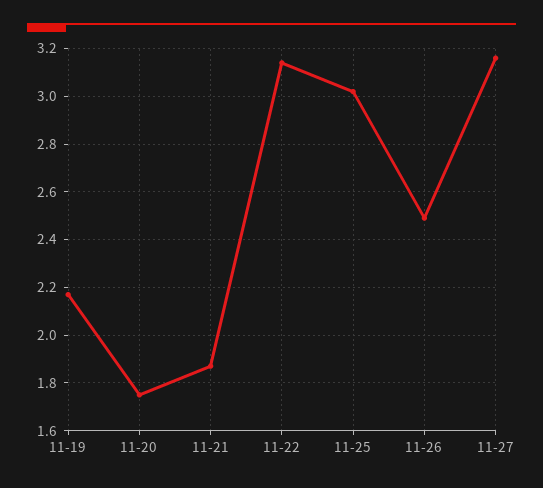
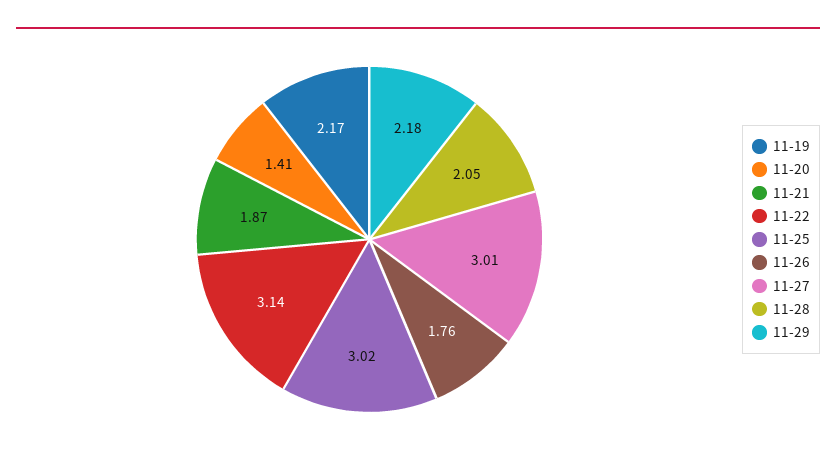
11-20: 1.75 -> 1.41
11-26: 2.5 -> 1.76
11-27: 3.15 -> 3.01
11-28: none -> 2.05
11-29: none -> 2.18

